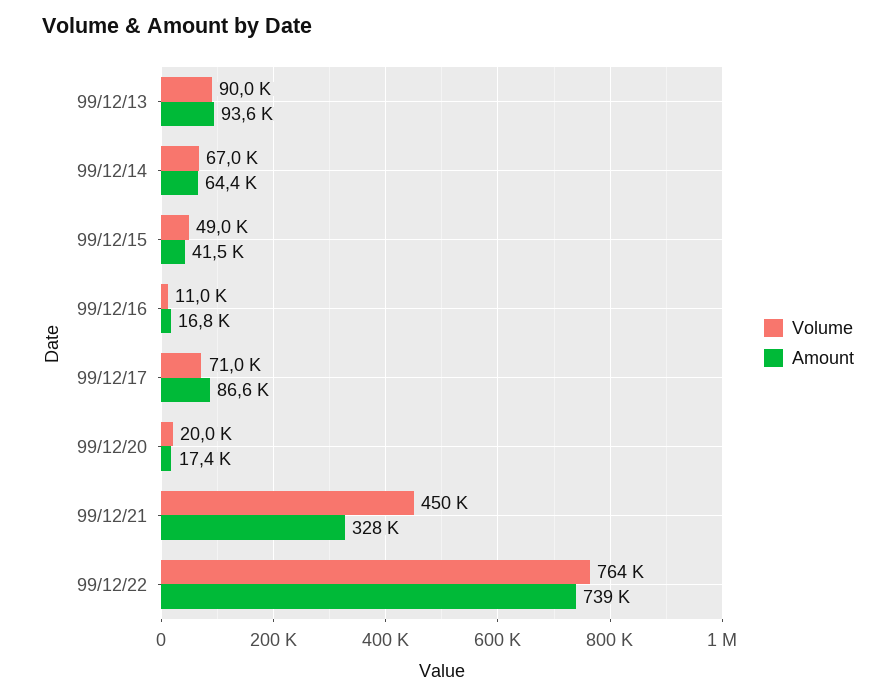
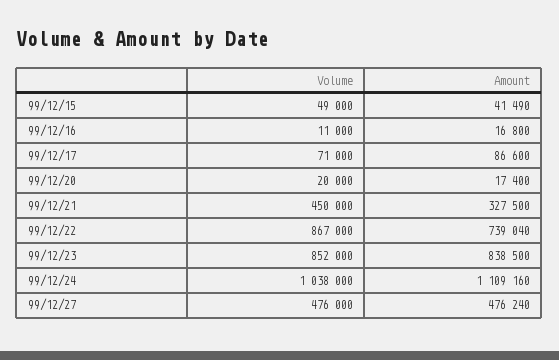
Volume, 99/12/13: 90000 -> none
Amount, 99/12/13: 93600 -> none
Volume, 99/12/14: 67000 -> none
Amount, 99/12/14: 64400 -> none
Volume, 99/12/22: 764000 -> 867000
Volume, 99/12/23: none -> 852000
Amount, 99/12/23: none -> 838500
Volume, 99/12/24: none -> 1038000
Amount, 99/12/24: none -> 1109160
Volume, 99/12/27: none -> 476000
Amount, 99/12/27: none -> 476240

